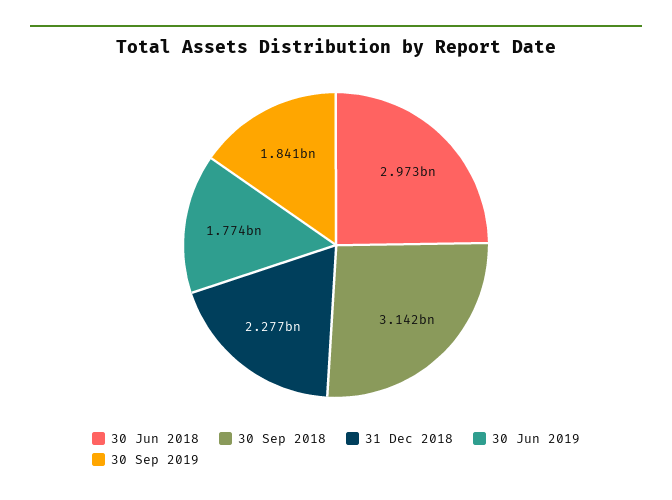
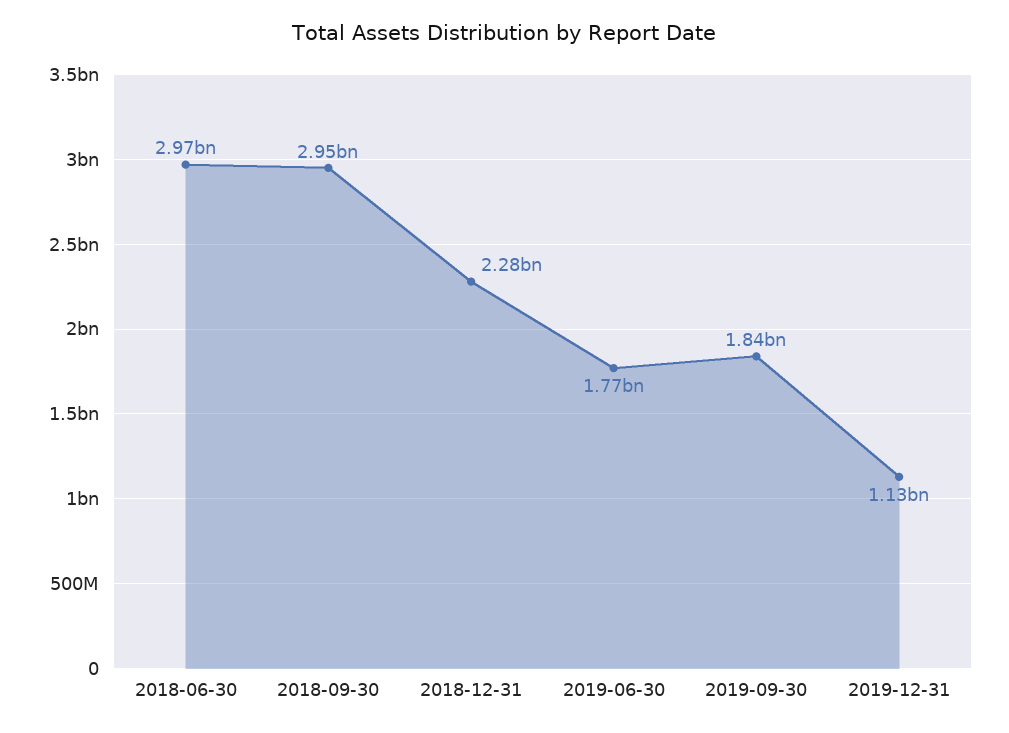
30 Sep 2018: 3142000000 -> 2950000000
2019-12-31: none -> 1130000000

